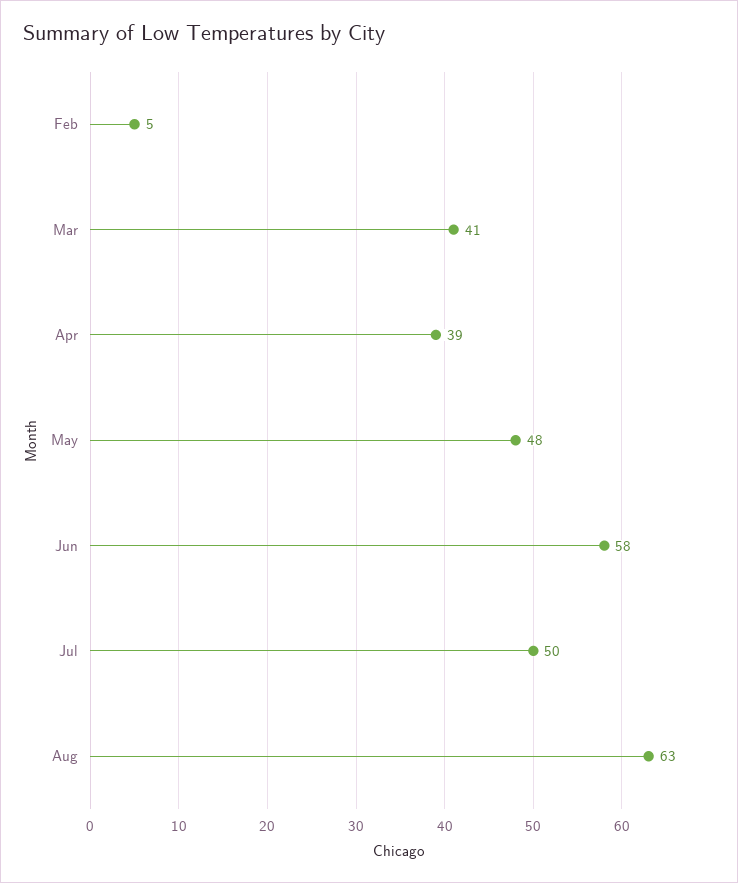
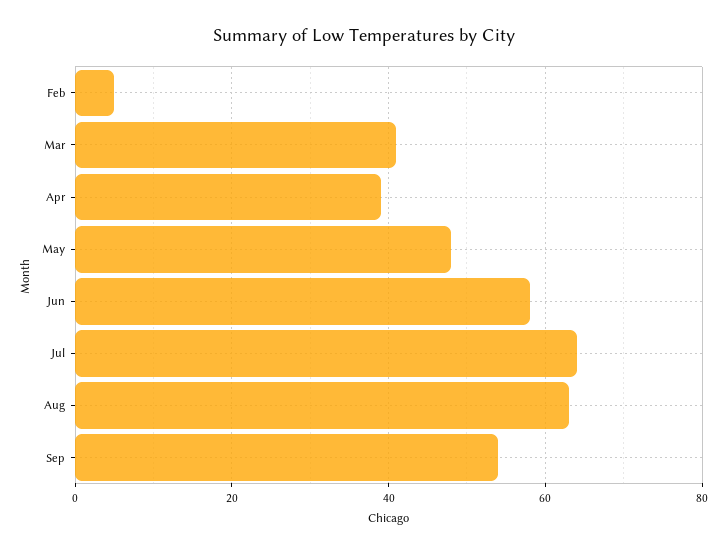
Jul: 50 -> 65
Sep: none -> 55

